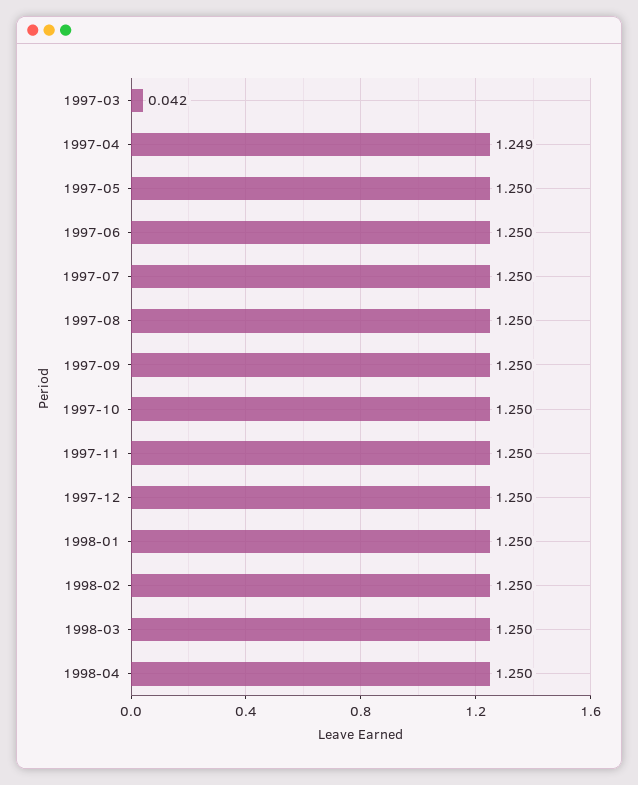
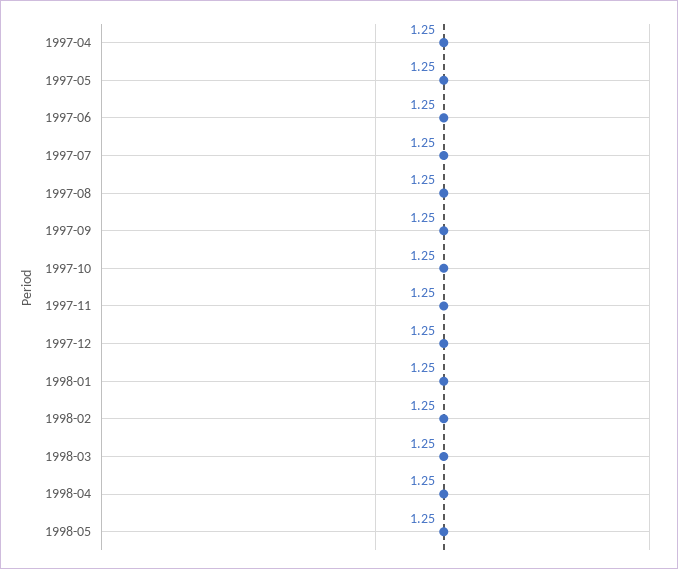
1997-03: 0.042 -> none
1997-04: 1.249 -> 1.25
1998-05: none -> 1.25

